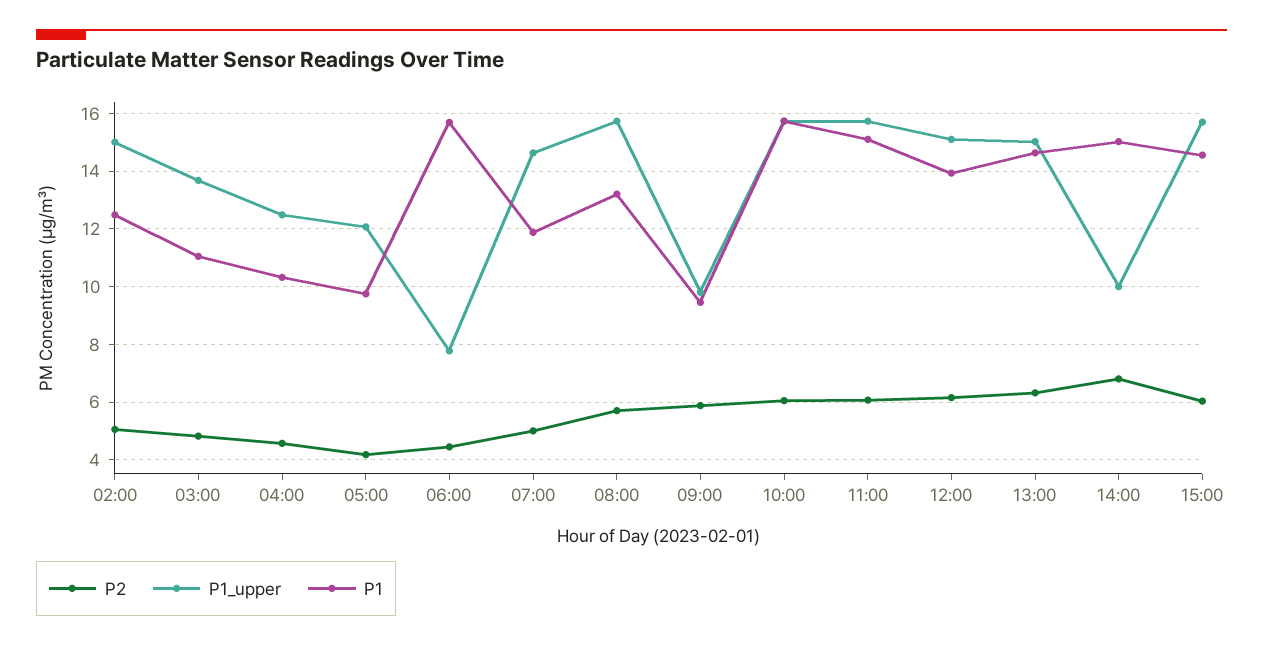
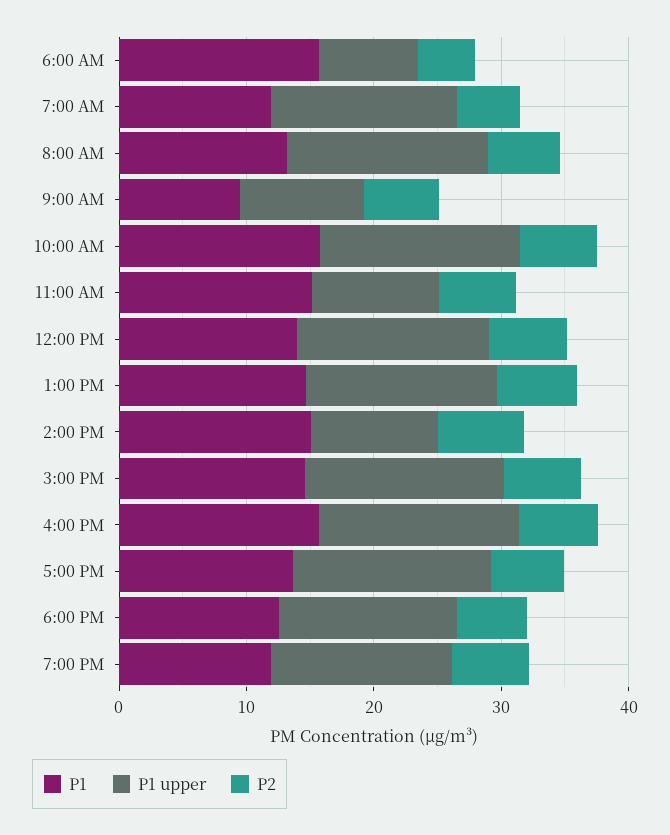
P2, 02:00: 5 -> none
P1_upper, 02:00: 15 -> none
P1, 02:00: 12.5 -> none
P2, 03:00: 4.75 -> none
P1_upper, 03:00: 13.75 -> none
P1, 03:00: 11 -> none
P2, 04:00: 4.5 -> none
P1_upper, 04:00: 12.5 -> none
P1, 04:00: 10.25 -> none
P2, 05:00: 4.25 -> none
P1_upper, 05:00: 12 -> none
P1, 05:00: 9.75 -> none
P1_upper, 11:00: 15.75 -> 10
P1, 4:00 PM: none -> 16
P1_upper, 4:00 PM: none -> 16
P2, 4:00 PM: none -> 6
P1, 5:00 PM: none -> 14
P1_upper, 5:00 PM: none -> 16
P2, 5:00 PM: none -> 6
P1, 6:00 PM: none -> 12
P1_upper, 6:00 PM: none -> 14
P2, 6:00 PM: none -> 6
P1, 7:00 PM: none -> 12
P1_upper, 7:00 PM: none -> 14
P2, 7:00 PM: none -> 6

